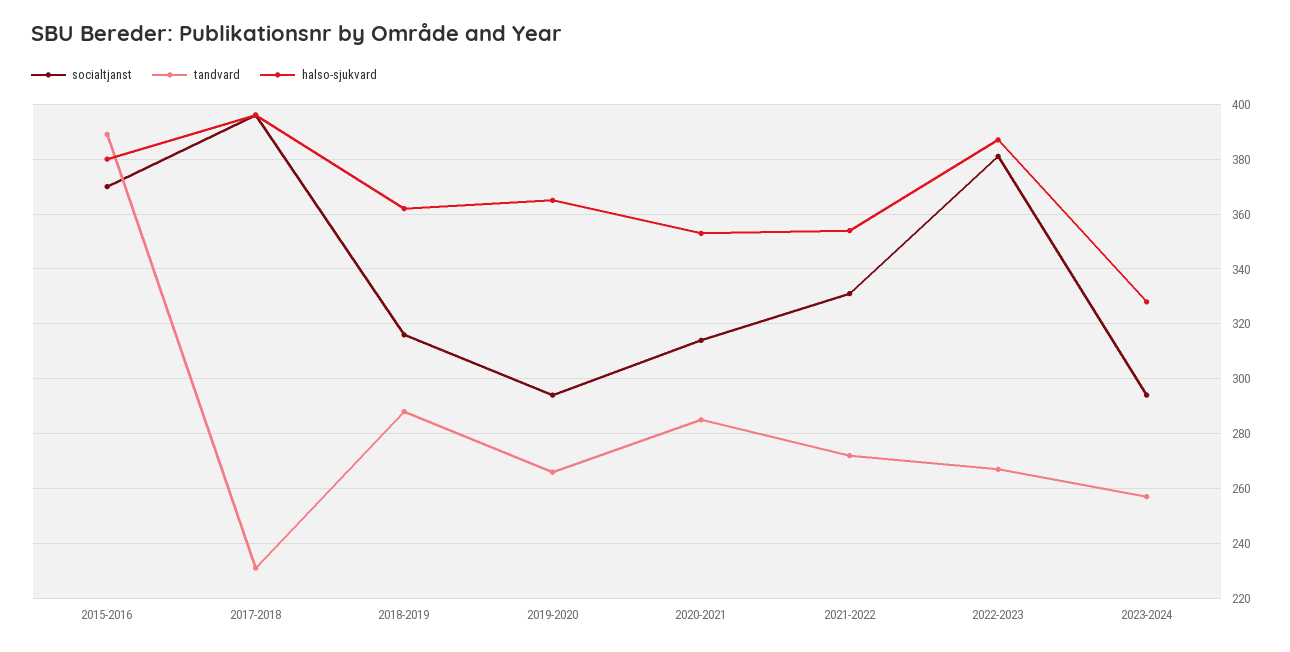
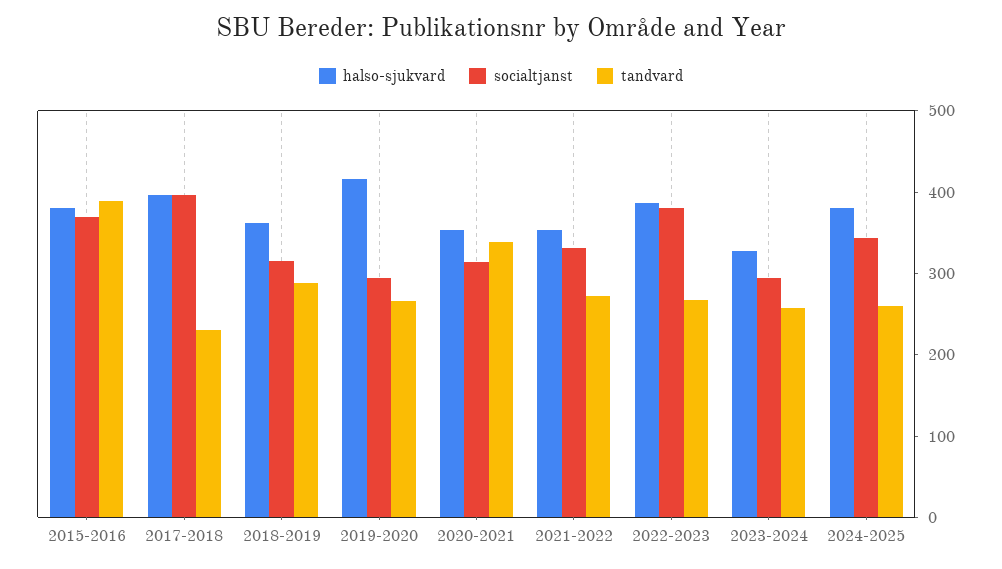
halso-sjukvard, 2019-2020: 365 -> 420
tandvard, 2020-2021: 285 -> 340
halso-sjukvard, 2024-2025: none -> 380
socialtjanst, 2024-2025: none -> 340
tandvard, 2024-2025: none -> 260

